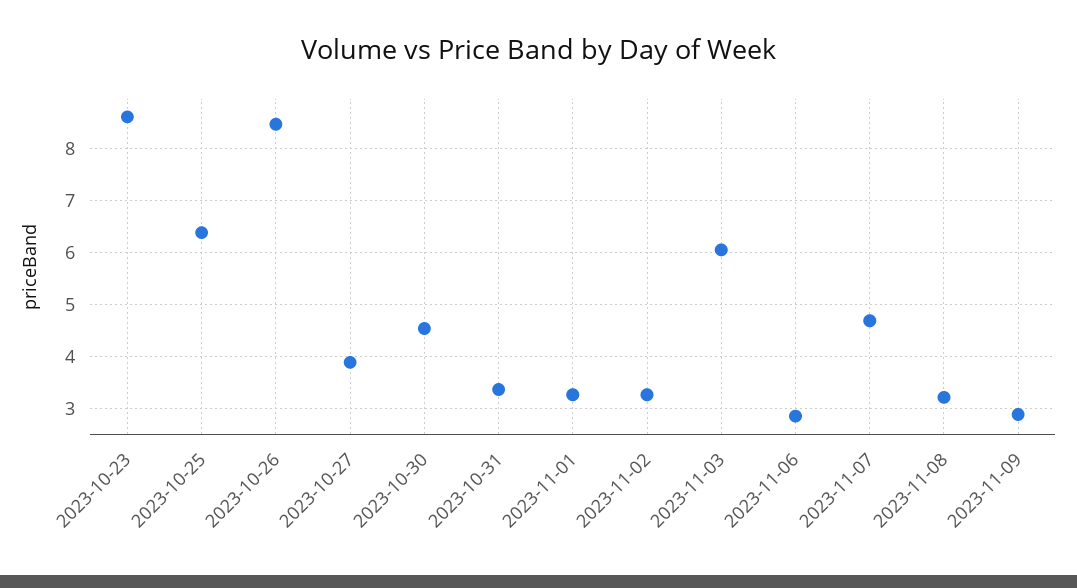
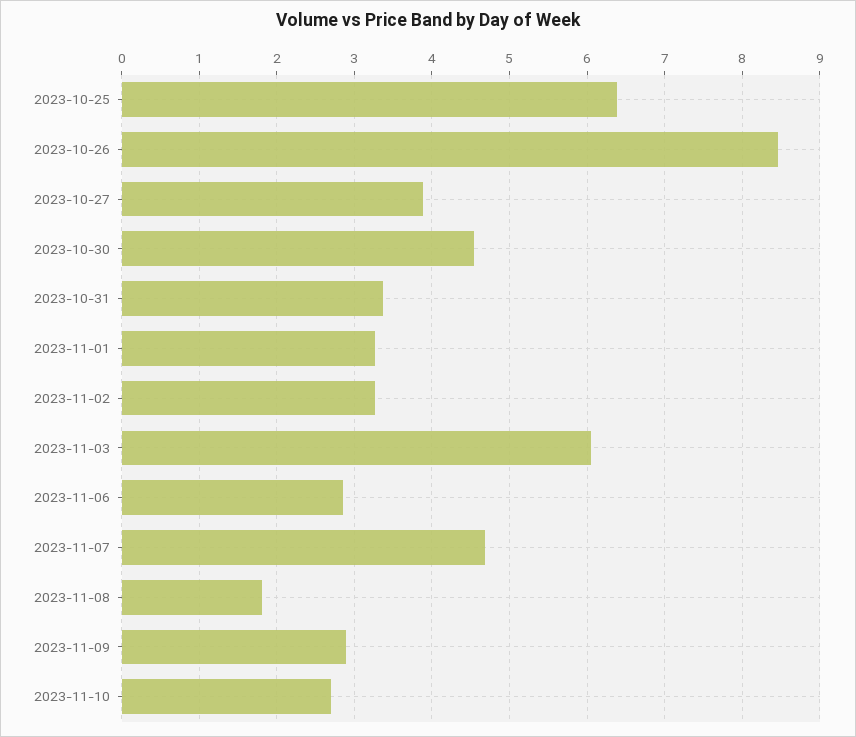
2023-10-23: 8.6 -> none
2023-11-08: 3.2 -> 1.8
2023-11-10: none -> 2.7

